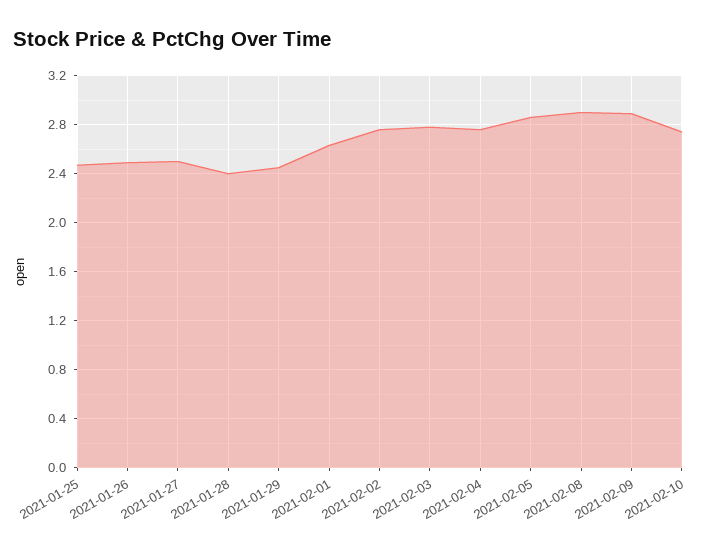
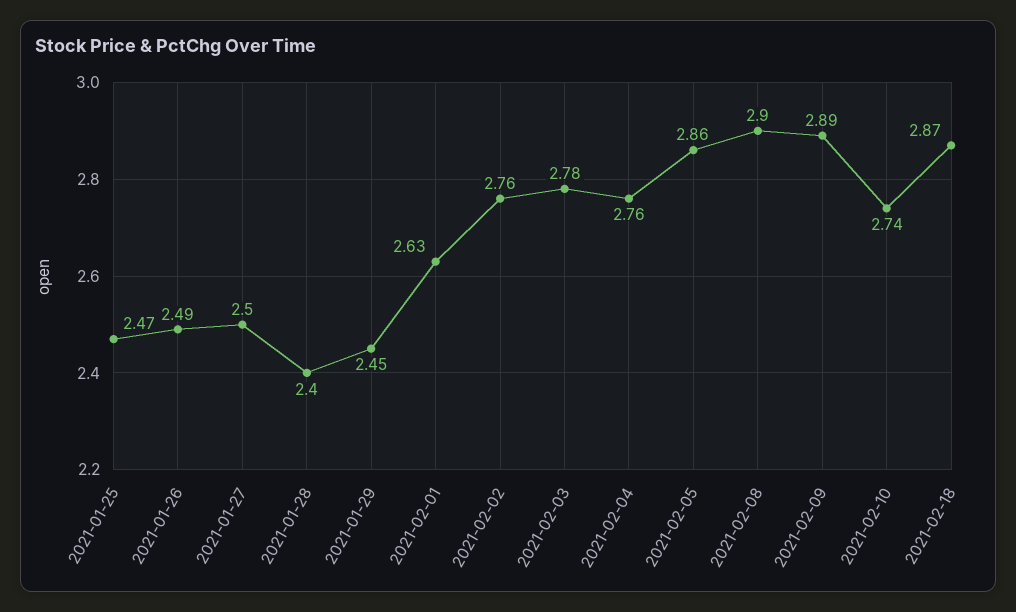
2021-02-18: none -> 2.87

